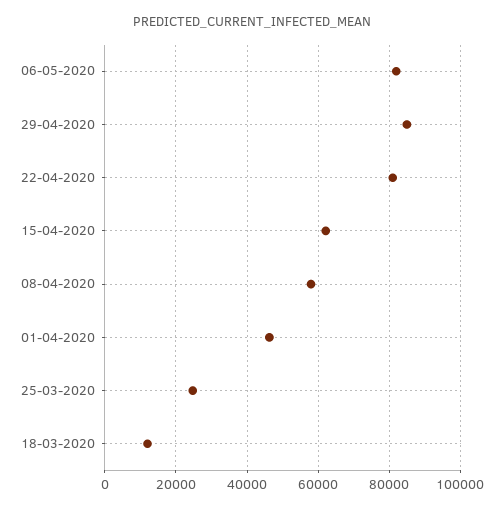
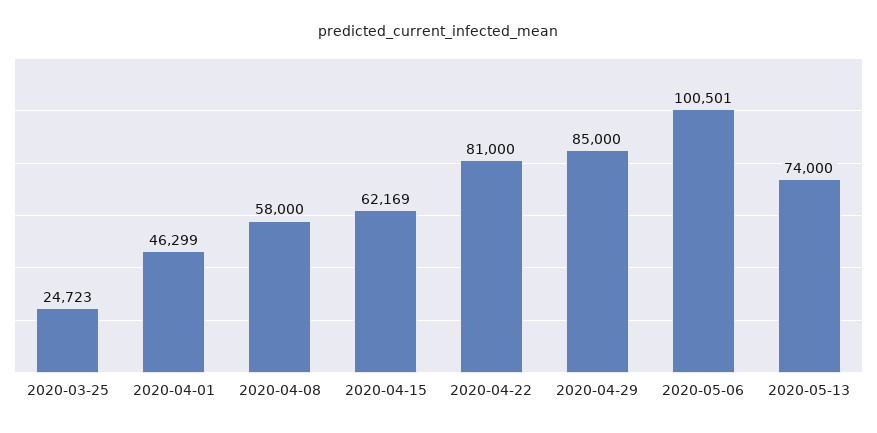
06-05-2020: 82000 -> 100501
18-03-2020: 12000 -> none
2020-05-13: none -> 74000

